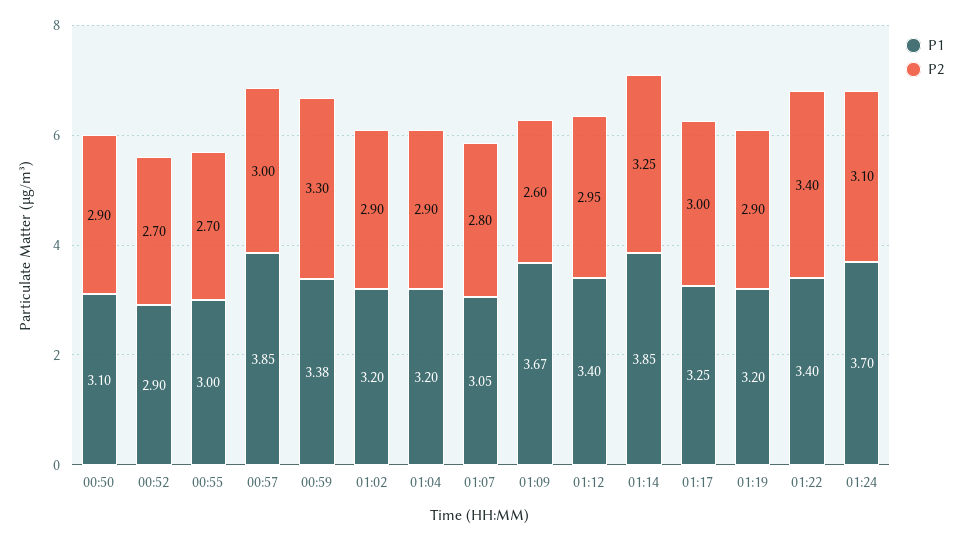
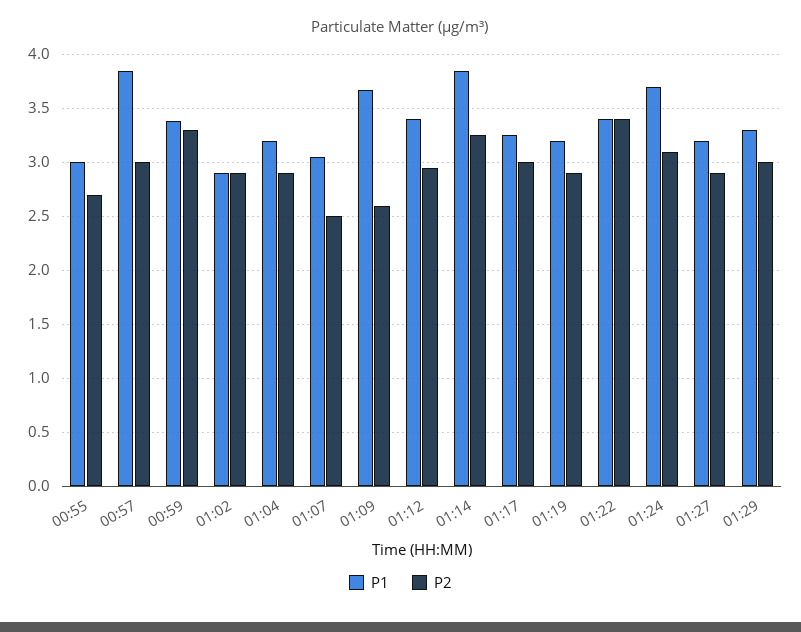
P1, 00:50: 3.1 -> none
P2, 00:50: 2.9 -> none
P1, 00:52: 2.9 -> none
P2, 00:52: 2.7 -> none
P1, 01:02: 3.2 -> 2.9
P2, 01:07: 2.8 -> 2.5
P1, 01:27: none -> 3.2
P2, 01:27: none -> 2.9
P1, 01:29: none -> 3.3
P2, 01:29: none -> 3

